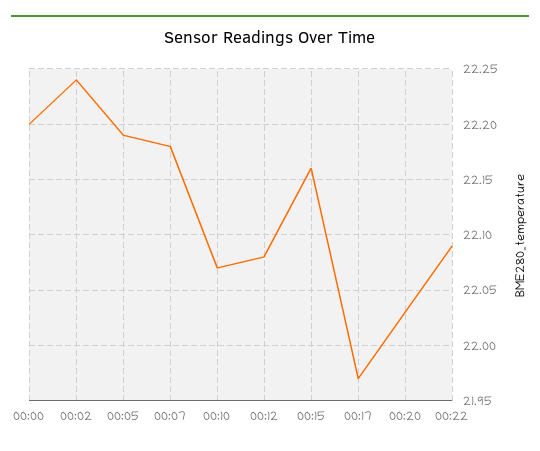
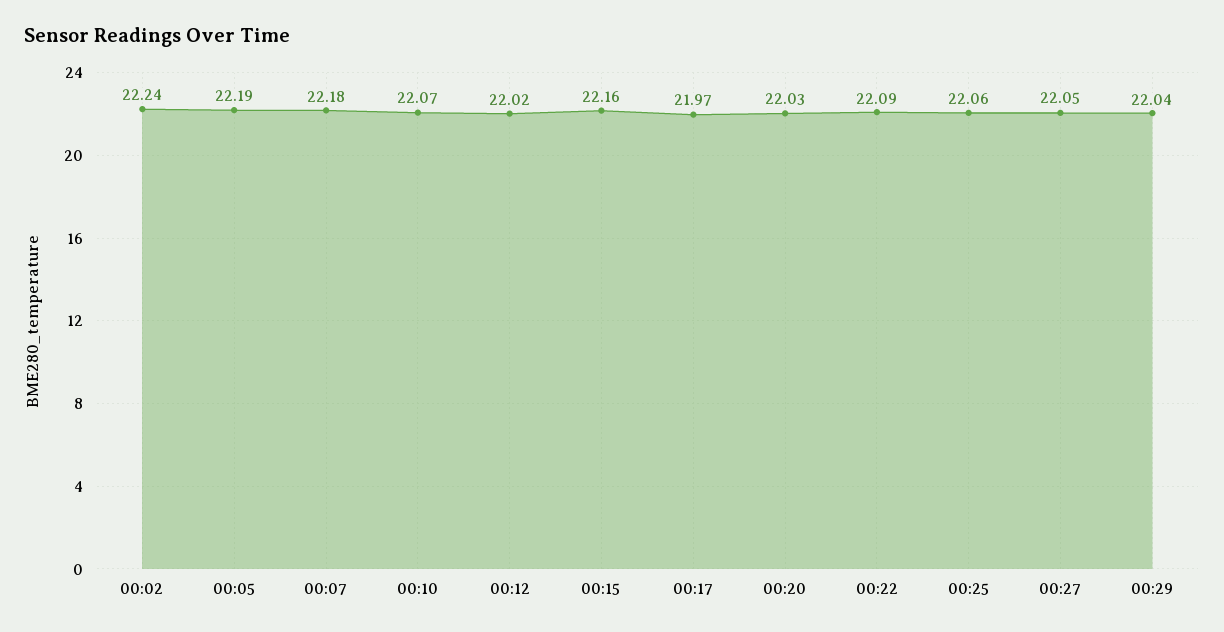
00:00: 22.2 -> none
00:12: 22.08 -> 22.02
00:25: none -> 22.06
00:27: none -> 22.05
00:29: none -> 22.04

